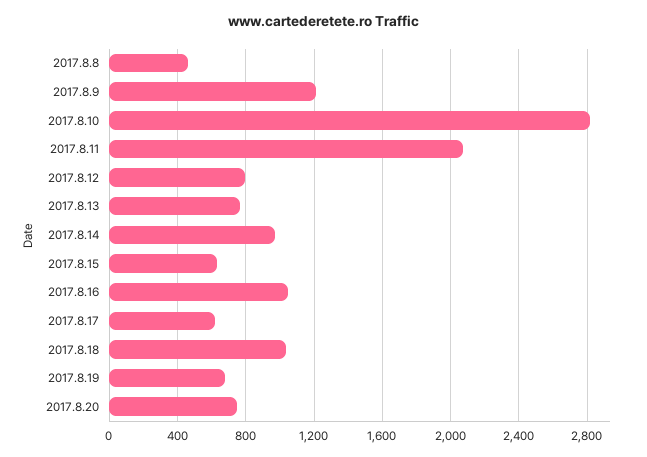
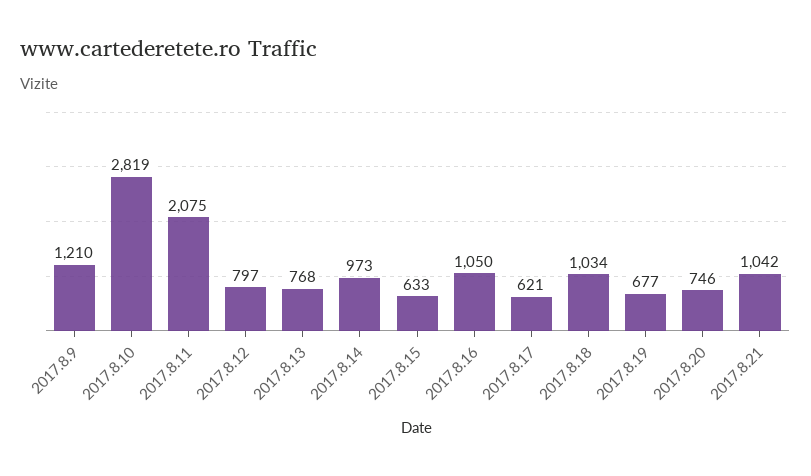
2017.8.8: 450 -> none
2017.8.21: none -> 1042

